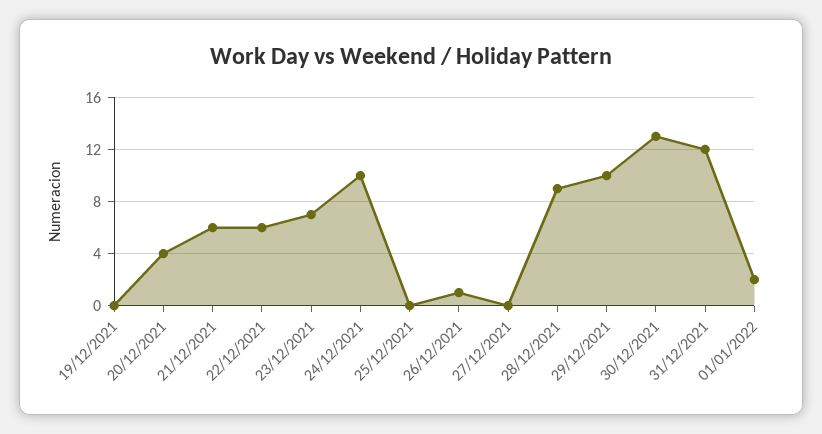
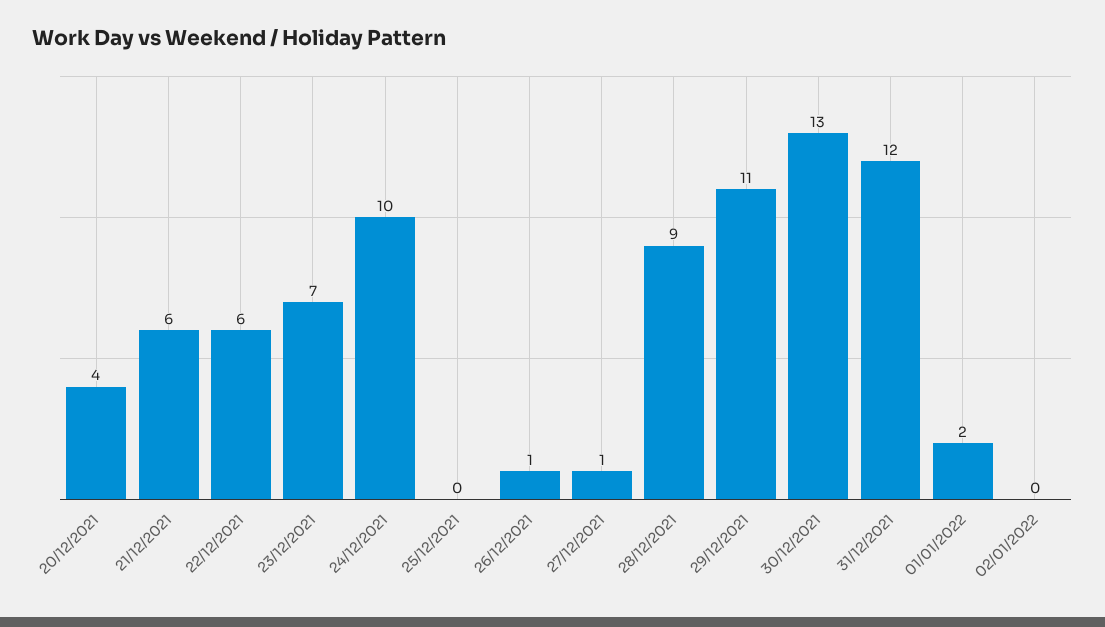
19/12/2021: 0 -> none
27/12/2021: 0 -> 1
29/12/2021: 10 -> 11
02/01/2022: none -> 0

